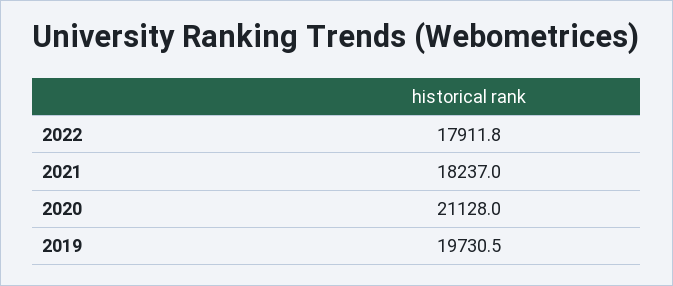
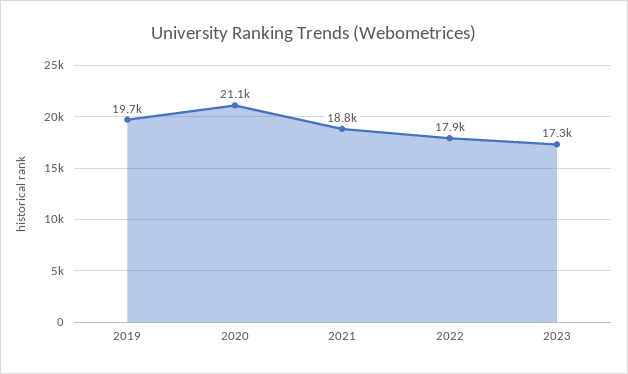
2021: 18237 -> 18800
2023: none -> 17300

